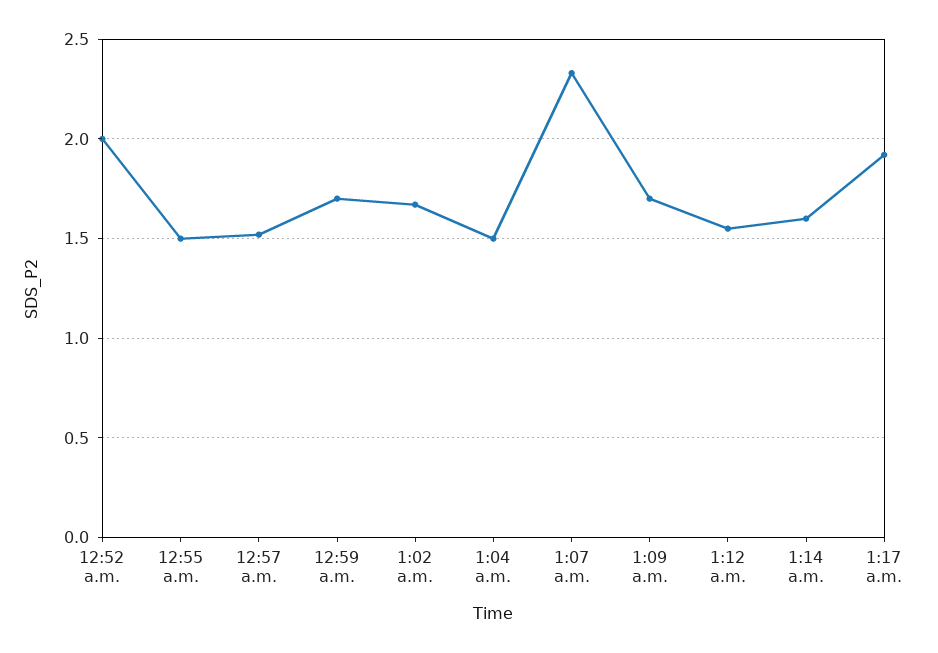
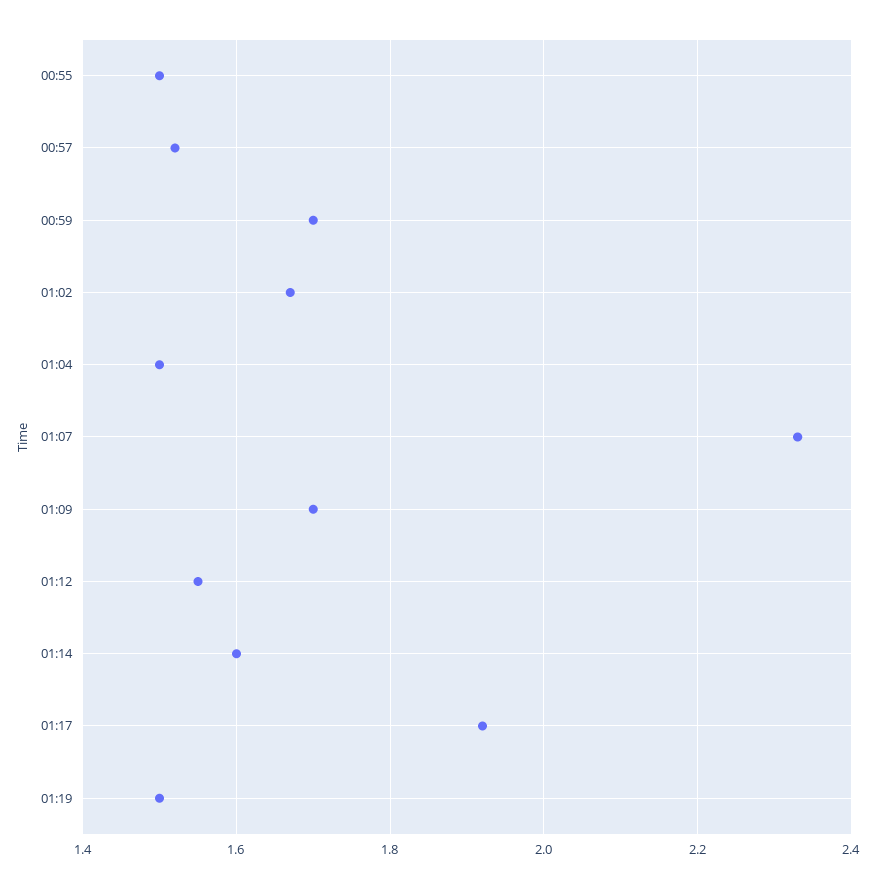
12:52 a.m.: 2 -> none
01:19: none -> 1.5

